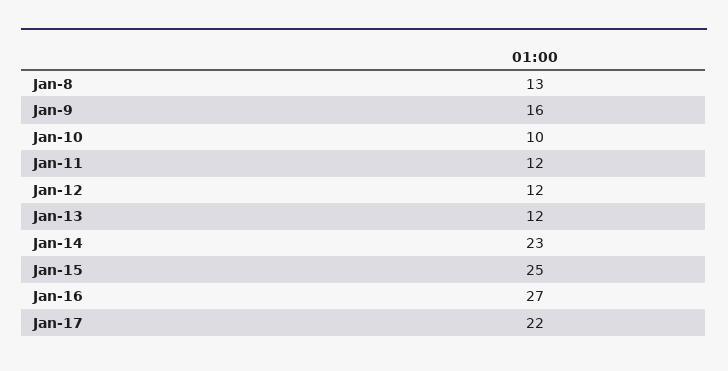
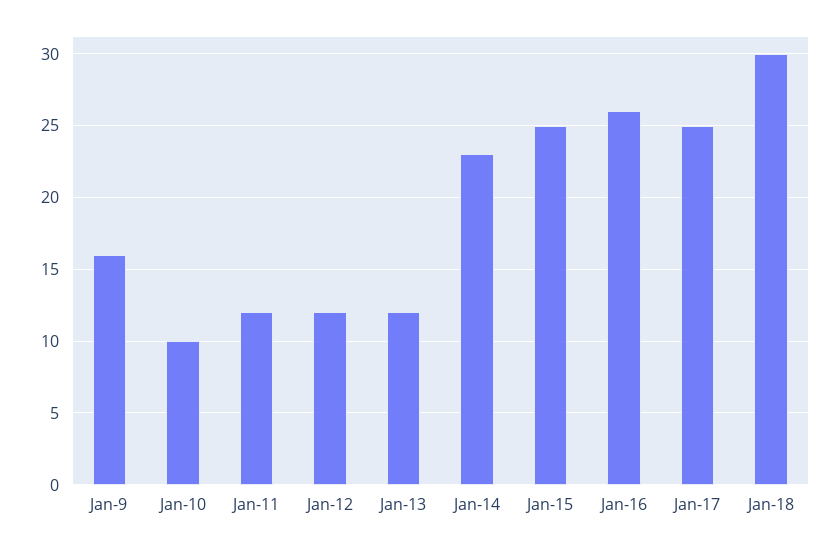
Jan-8: 13 -> none
Jan-16: 27 -> 26
Jan-17: 22 -> 25
Jan-18: none -> 30

